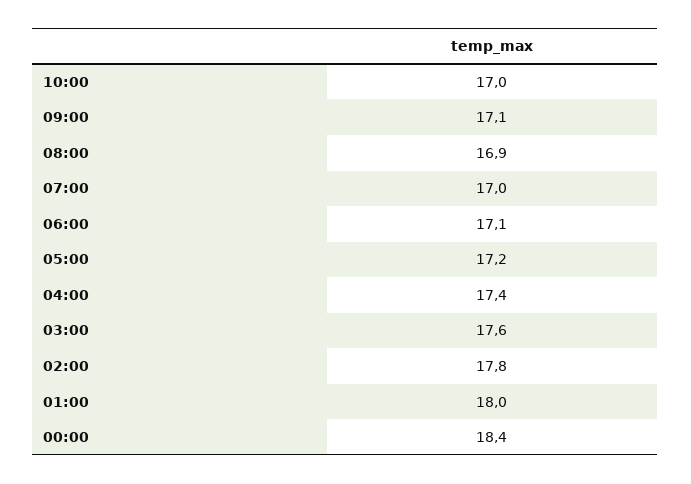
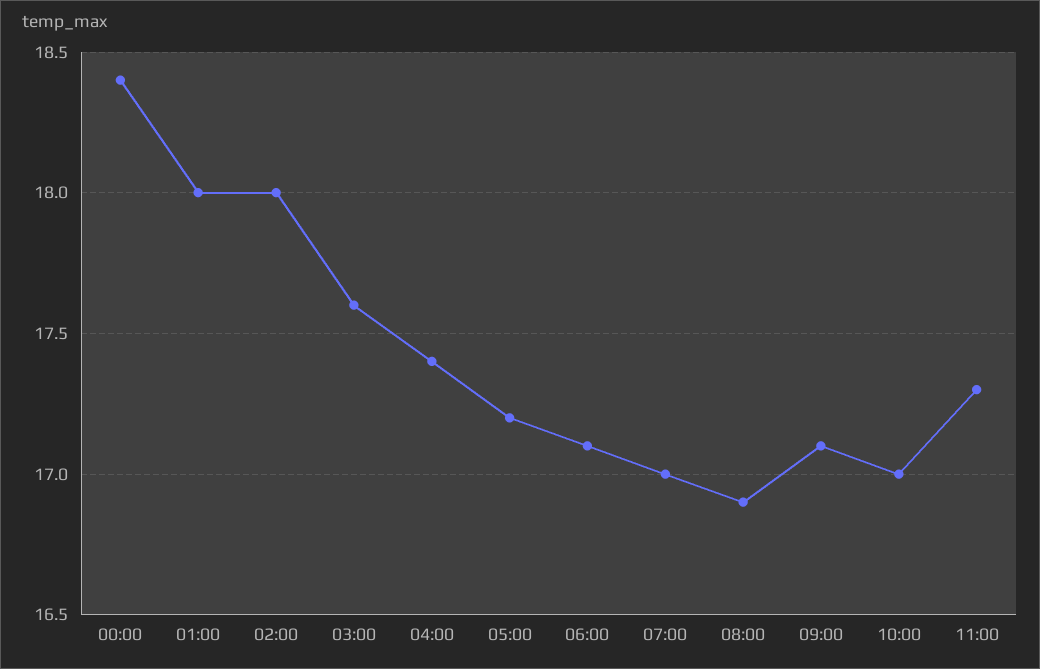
02:00: 17.8 -> 18
11:00: none -> 17.3

